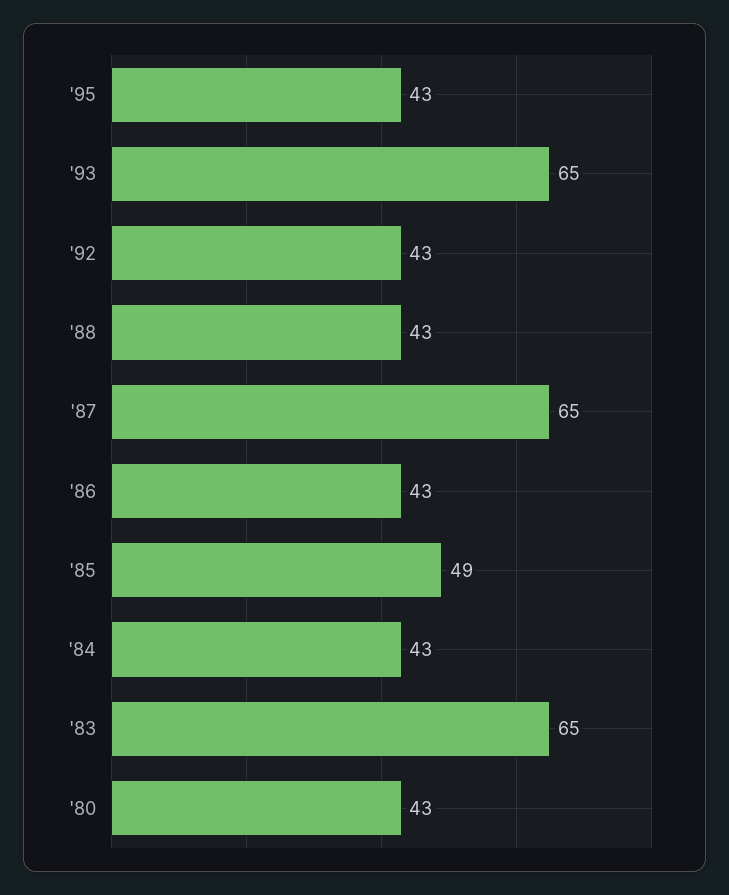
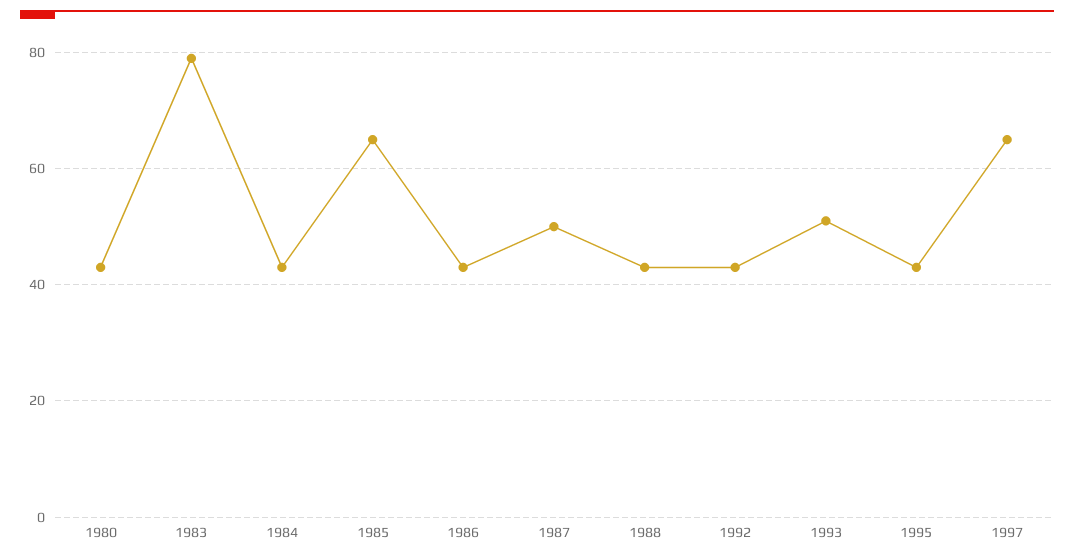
'93: 65 -> 50
'87: 65 -> 50
'85: 49 -> 65
'83: 65 -> 80
1997: none -> 65

